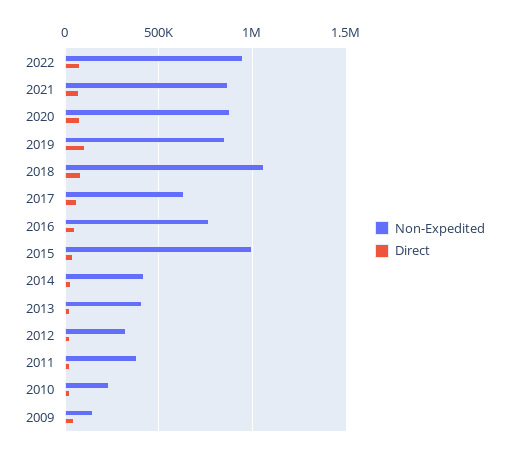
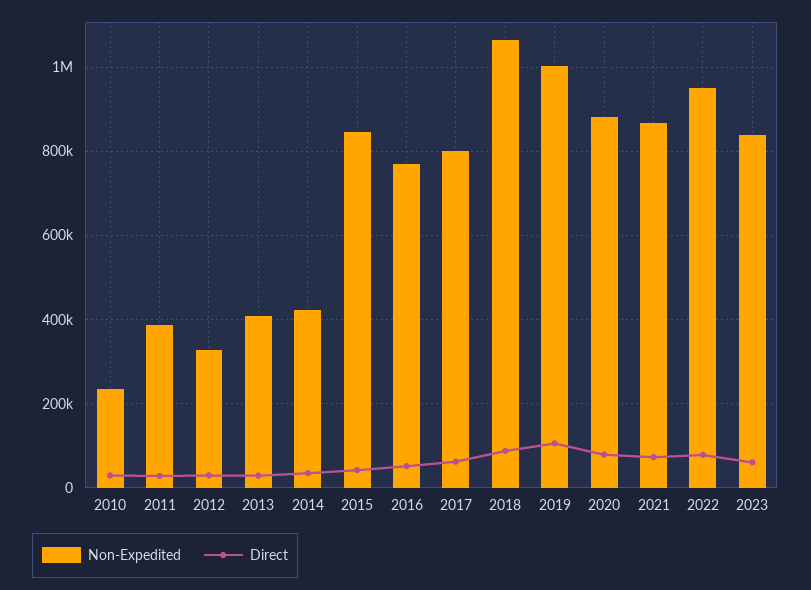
Non-Expedited, 2019: 850000 -> 1000000
Non-Expedited, 2017: 650000 -> 800000
Non-Expedited, 2015: 1000000 -> 840000
Non-Expedited, 2009: 150000 -> none
Direct, 2009: 50000 -> none
Non-Expedited, 2023: none -> 840000
Direct, 2023: none -> 60000

